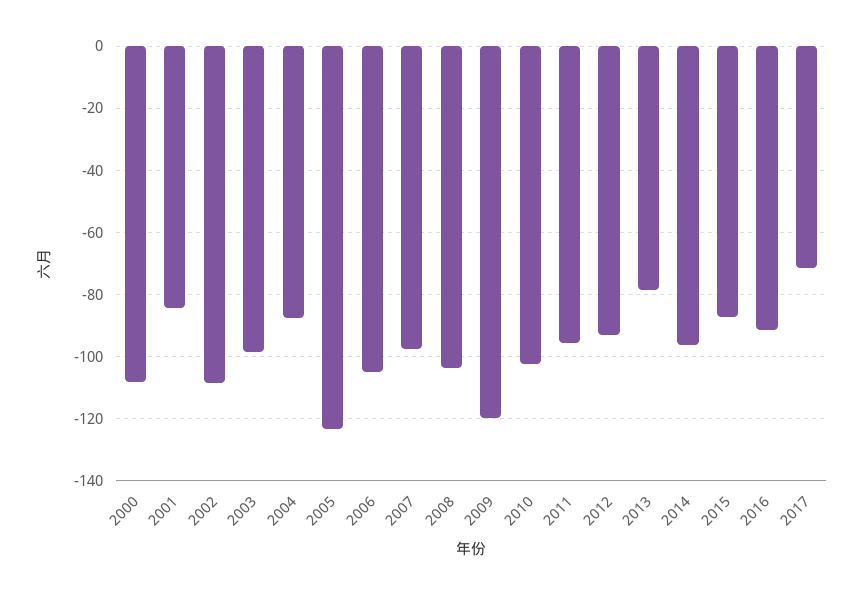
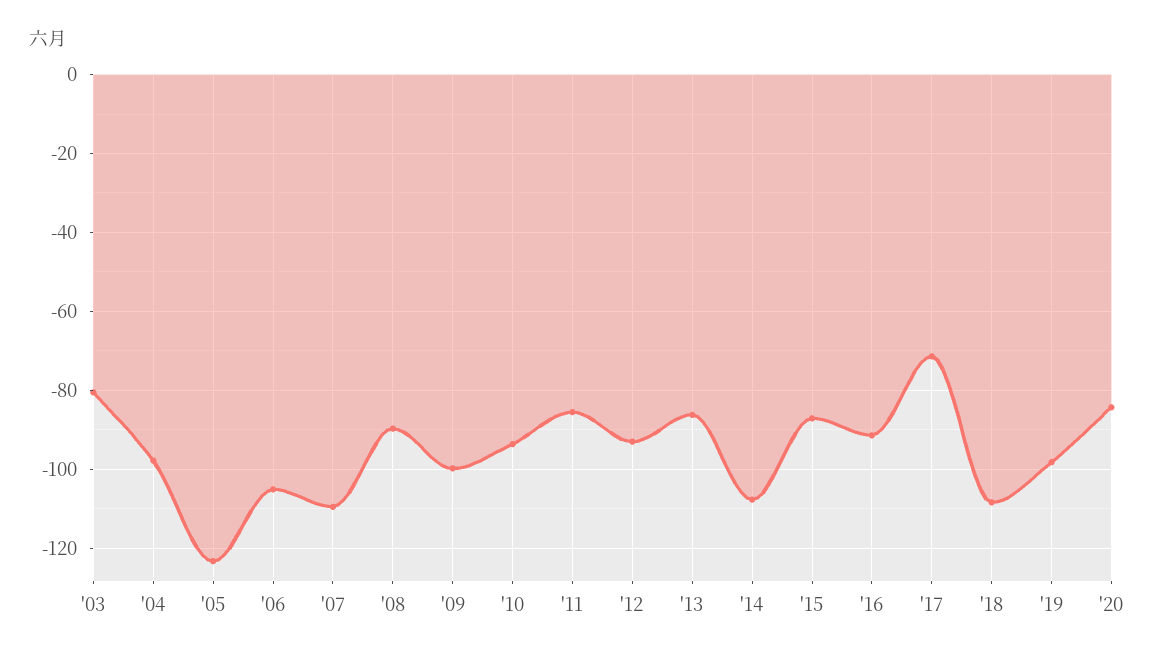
2000: -108 -> none
2001: -84 -> none
2002: -108 -> none
2003: -98 -> -80
2004: -88 -> -98
2007: -98 -> -110
2008: -104 -> -90
2009: -120 -> -100
2010: -102 -> -94
2011: -96 -> -86
2013: -78 -> -86
2014: -96 -> -108
'18: none -> -108
'19: none -> -98
'20: none -> -84

